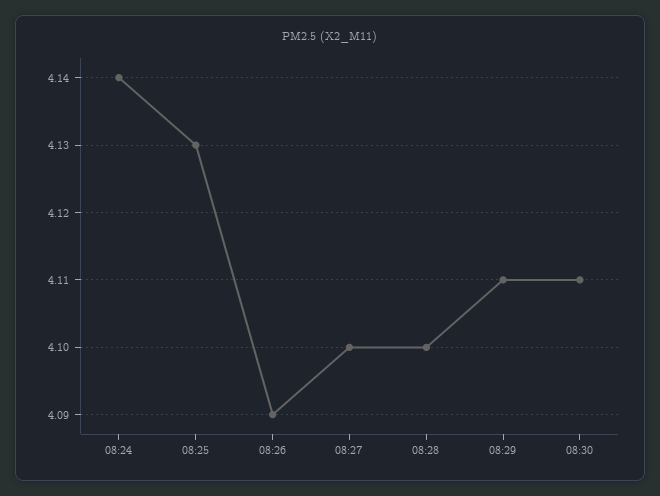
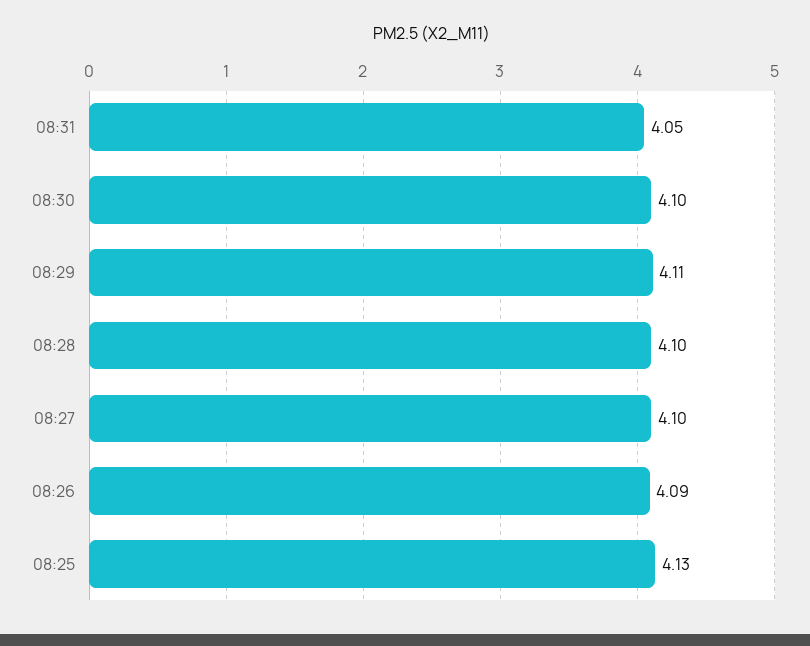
08:24: 4.14 -> none
08:30: 4.11 -> 4.1
08:31: none -> 4.05

